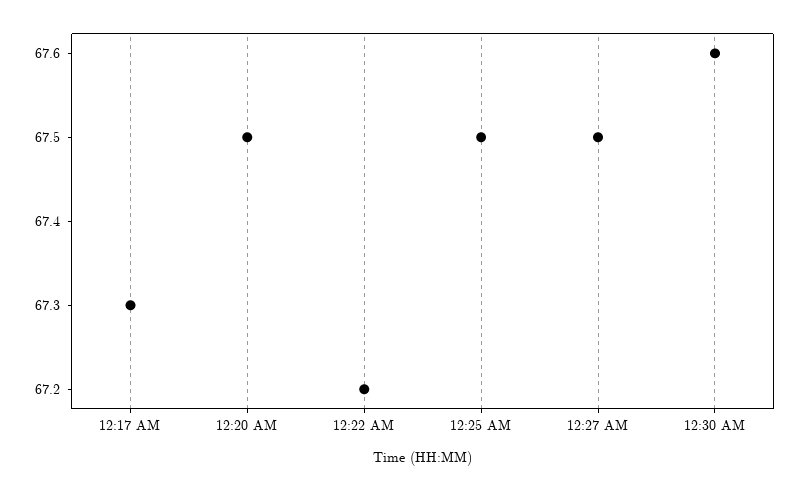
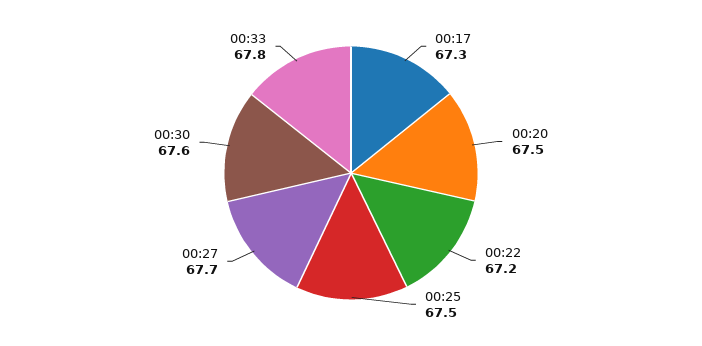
12:27 AM: 67.5 -> 67.7
00:33: none -> 67.8

